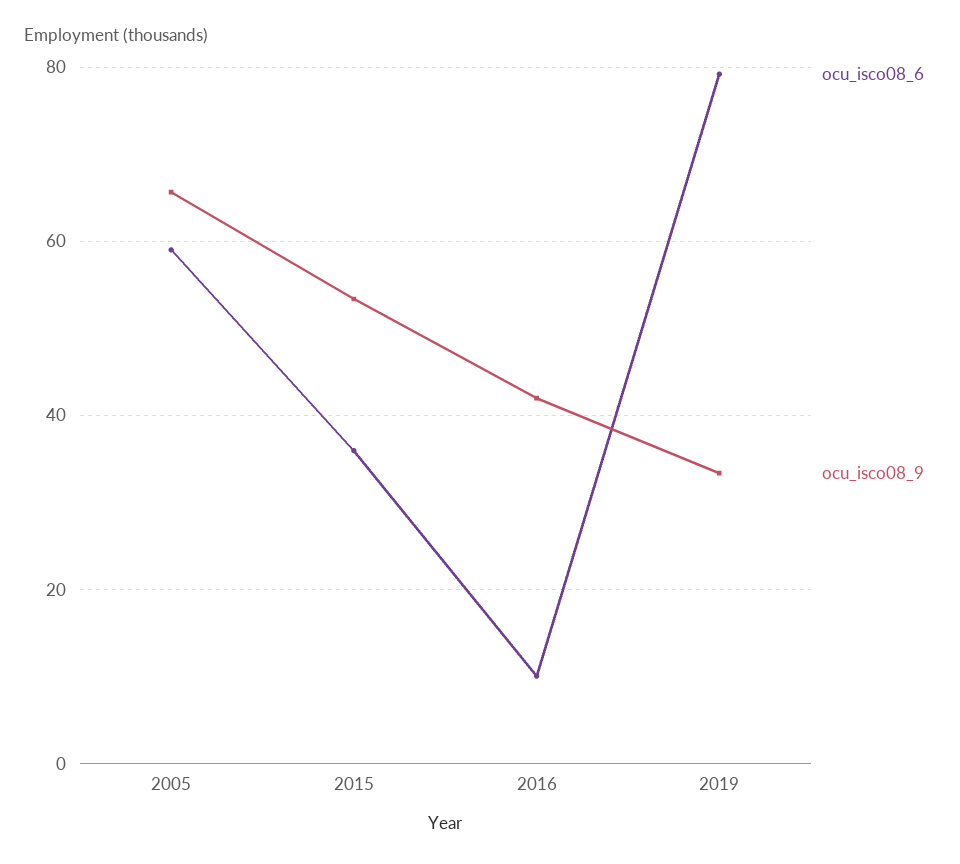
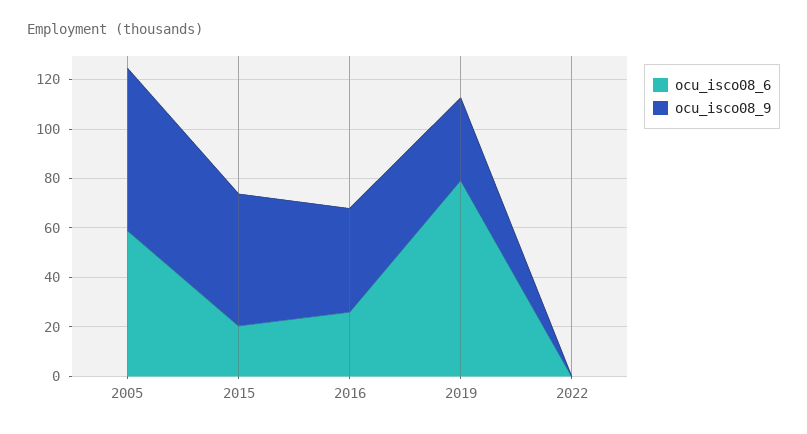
ocu_isco08_6, 2015: 36 -> 20
ocu_isco08_6, 2016: 10 -> 25
ocu_isco08_6, 2022: none -> 0
ocu_isco08_9, 2022: none -> 0

